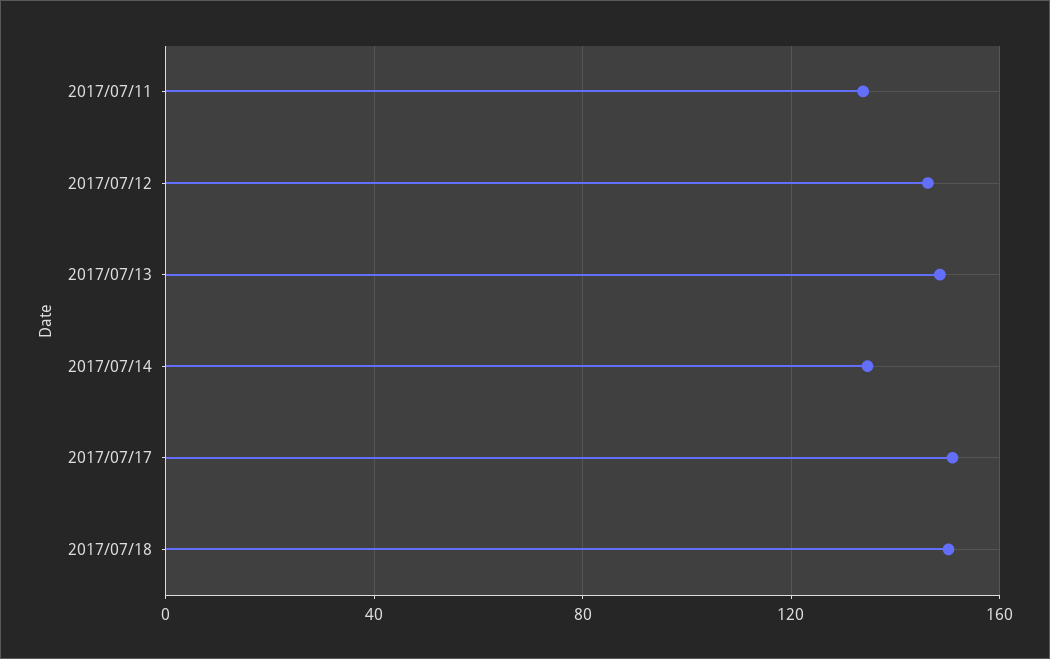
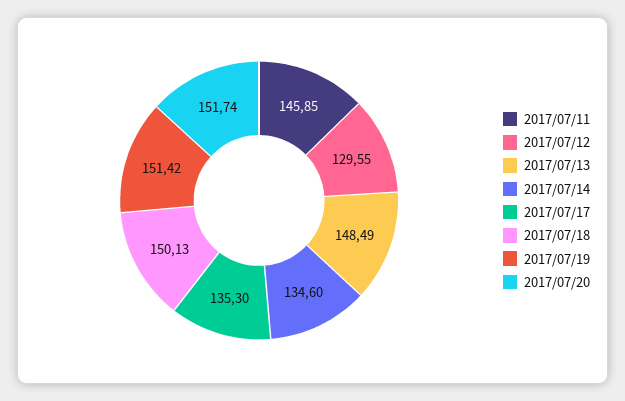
2017/07/11: 135 -> 145.85
2017/07/12: 145 -> 129.55
2017/07/17: 150 -> 135.3
2017/07/19: none -> 151.42
2017/07/20: none -> 151.74

